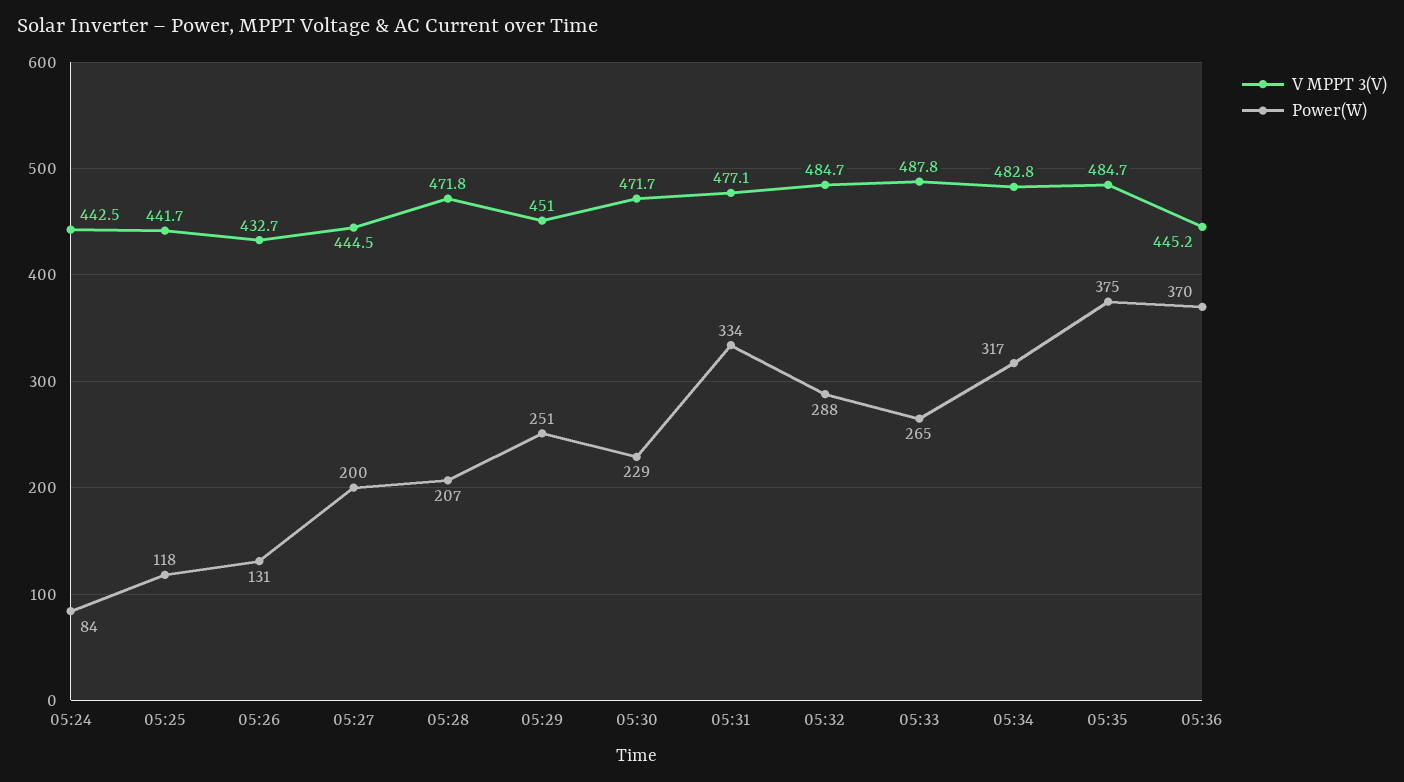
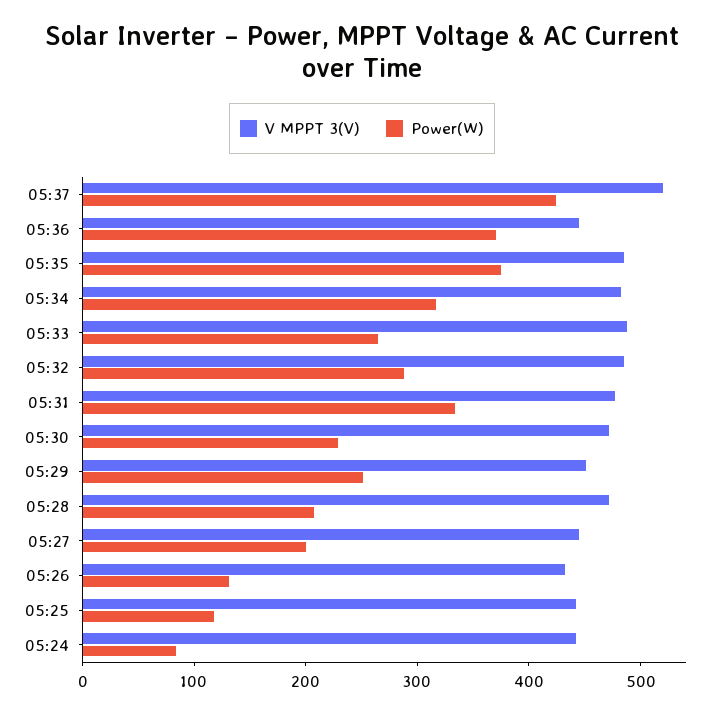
V MPPT 3(V), 05:37: none -> 520
Power(W), 05:37: none -> 420

